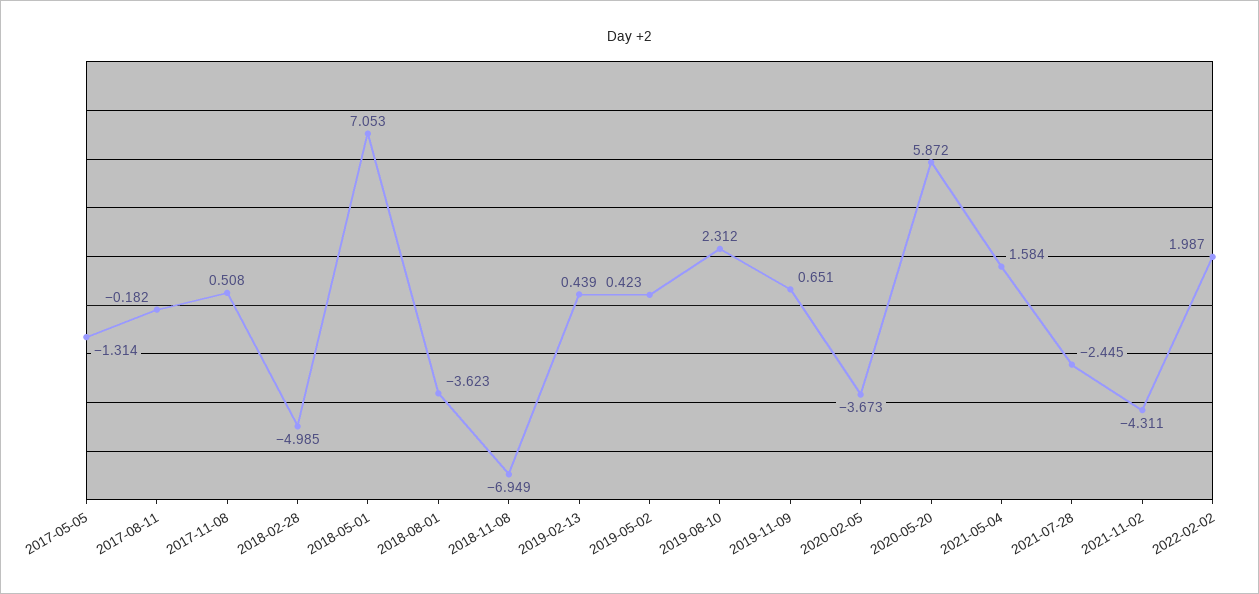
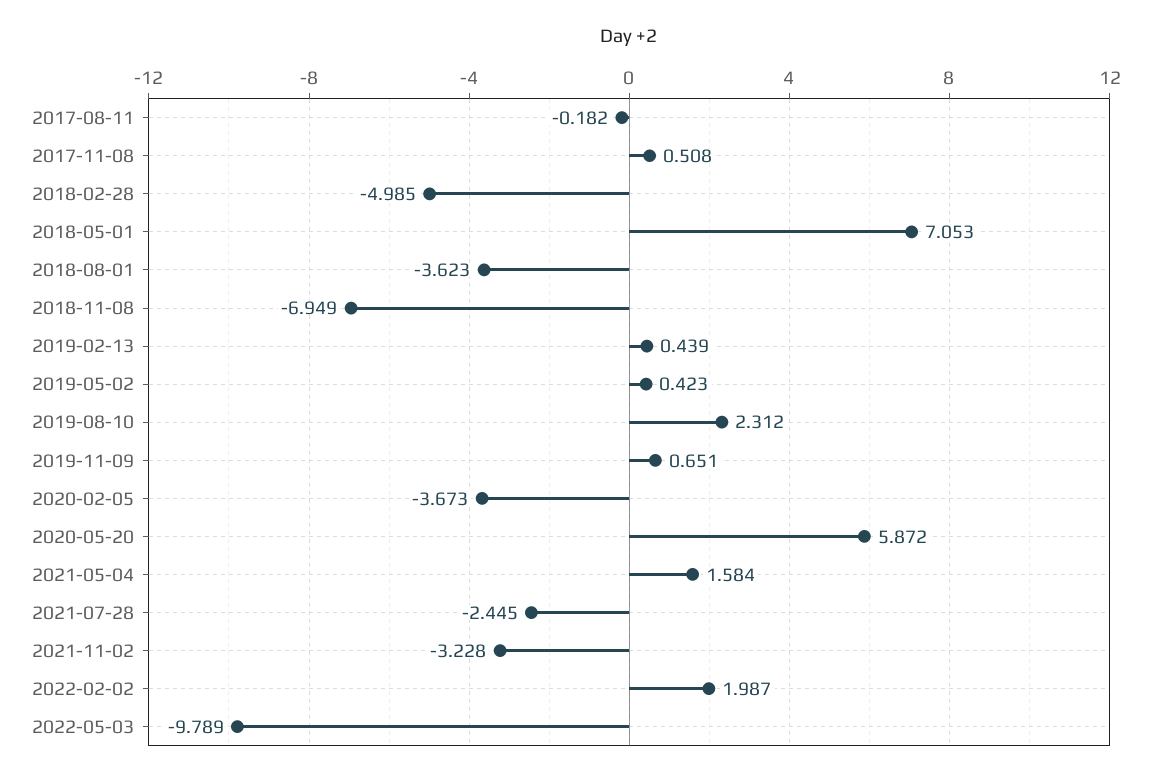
2017-05-05: -1.314 -> none
2021-11-02: -4.311 -> -3.228
2022-05-03: none -> -9.789

